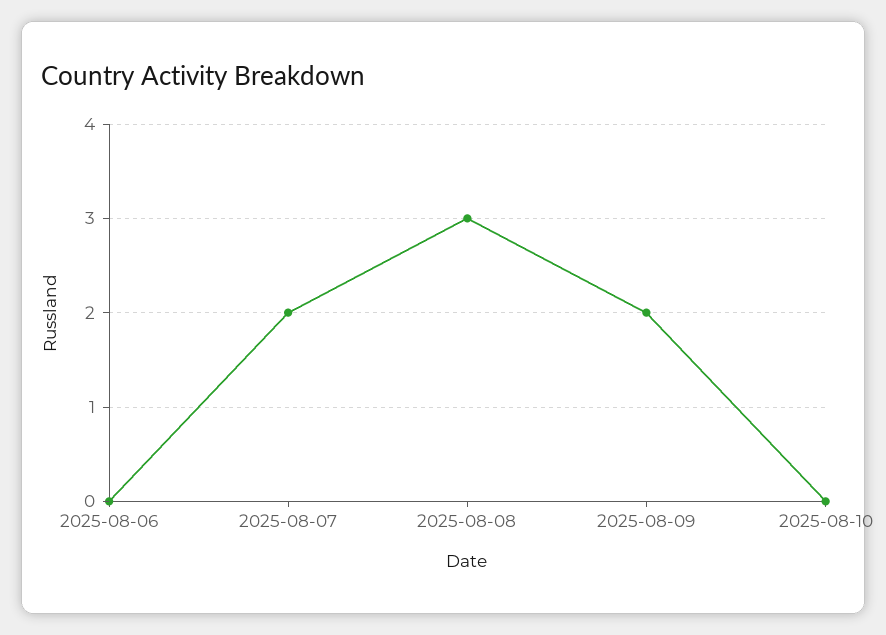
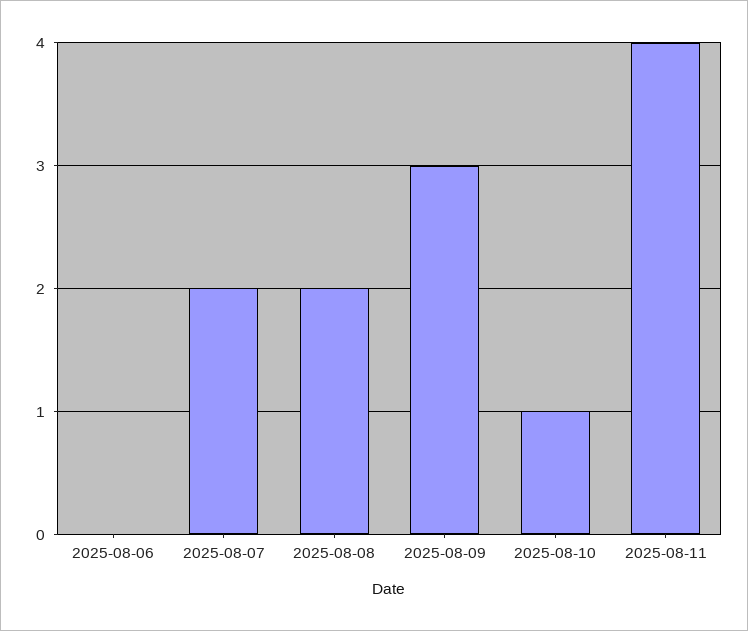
2025-08-08: 3 -> 2
2025-08-09: 2 -> 3
2025-08-10: 0 -> 1
2025-08-11: none -> 4

